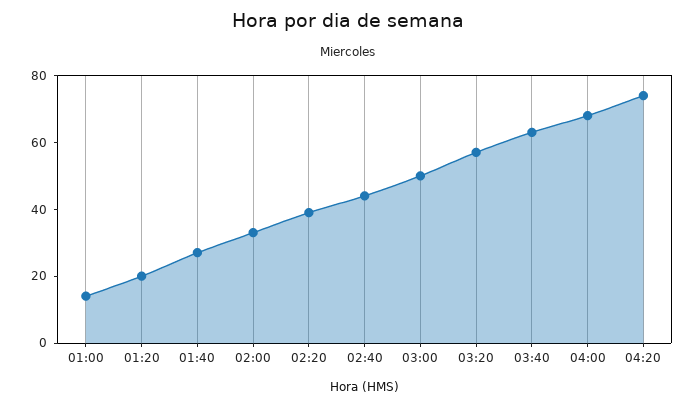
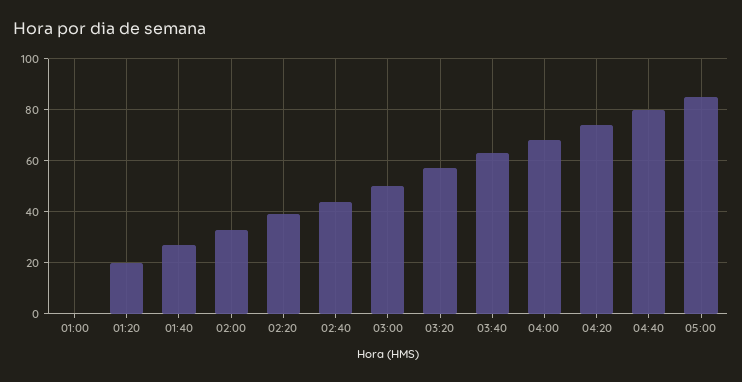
01:00: 15 -> 0
04:40: none -> 80
05:00: none -> 85

